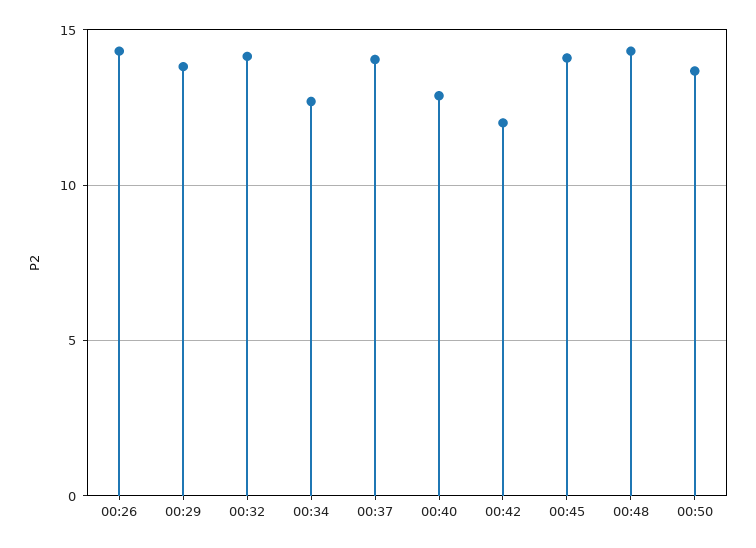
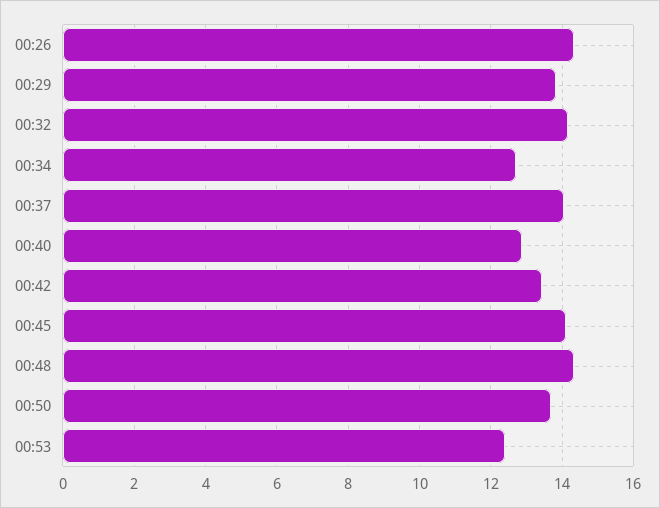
00:42: 12 -> 13.4
00:53: none -> 12.4

